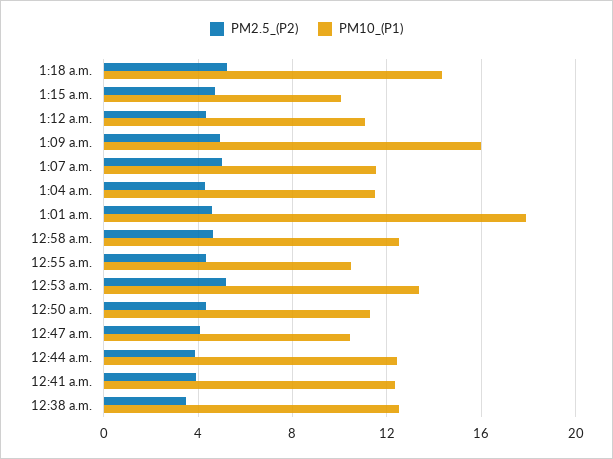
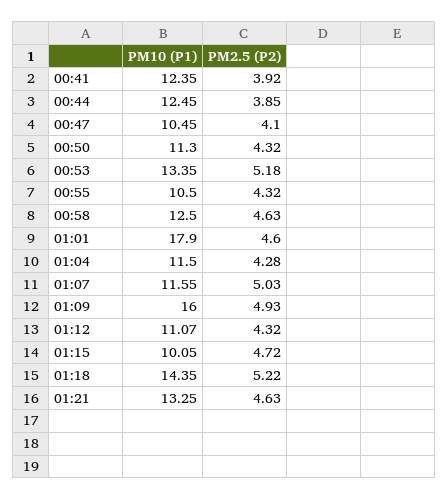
PM2.5_(P2), 12:38 a.m.: 3.5 -> none
PM10_(P1), 12:38 a.m.: 12.5 -> none
PM10_(P1), 01:21: none -> 13.25
PM2.5_(P2), 01:21: none -> 4.63

